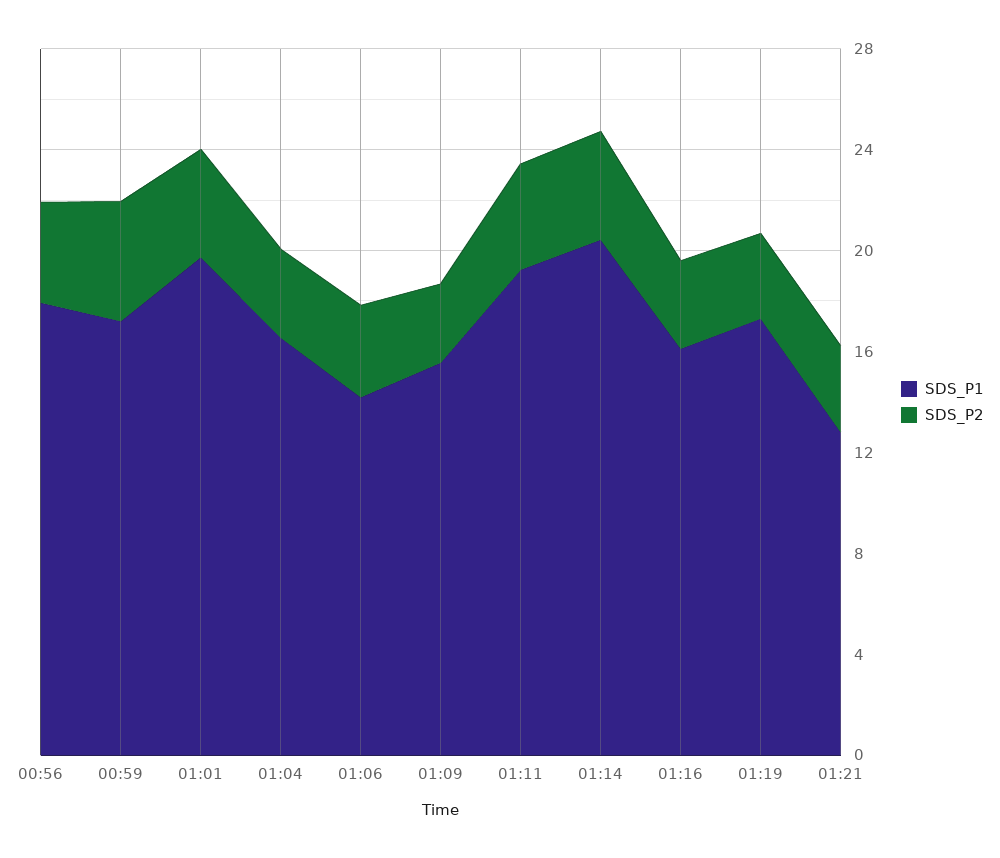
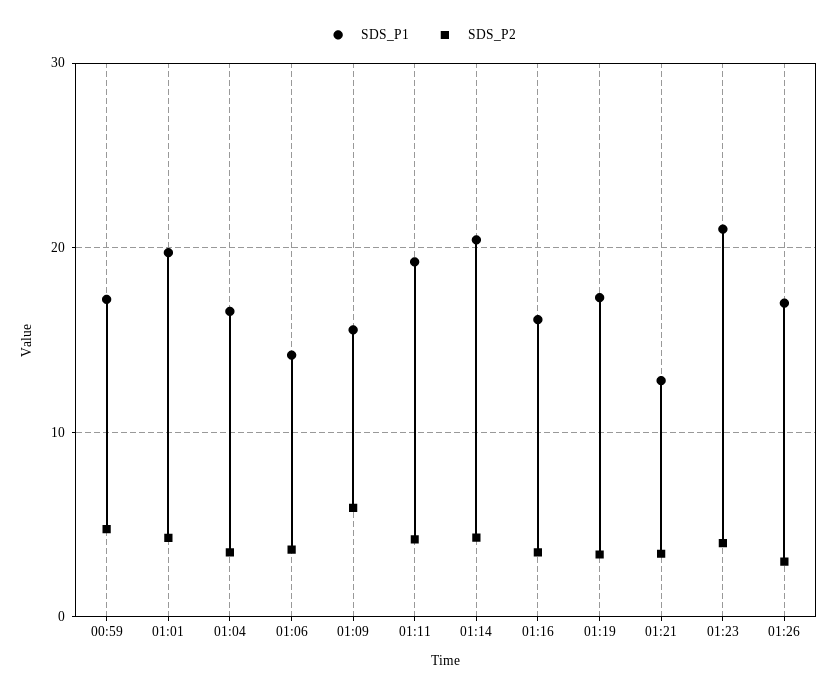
SDS_P1, 00:56: 18 -> none
SDS_P2, 00:56: 4 -> none
SDS_P2, 01:09: 3 -> 6
SDS_P1, 01:23: none -> 21
SDS_P2, 01:23: none -> 4
SDS_P1, 01:26: none -> 17
SDS_P2, 01:26: none -> 3

